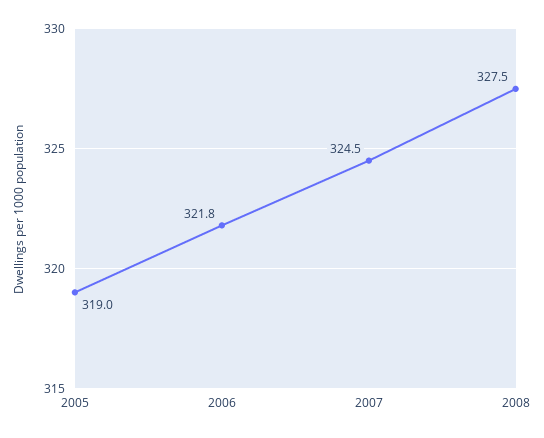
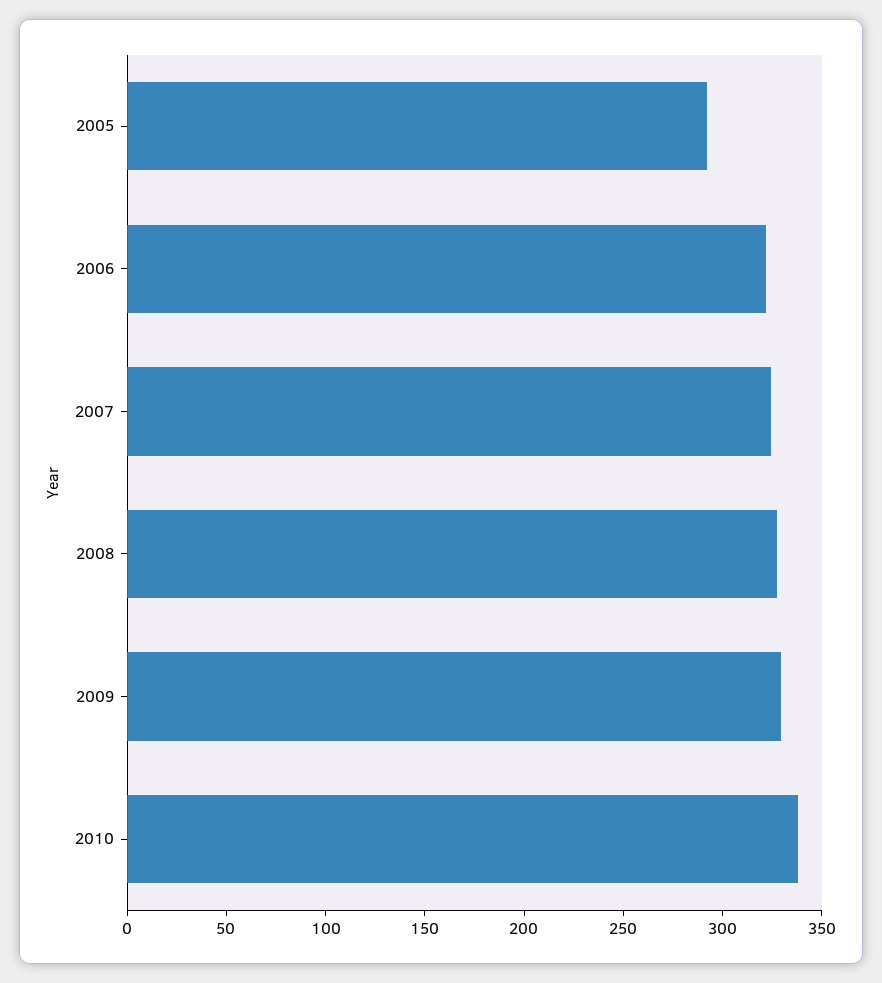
2005: 319 -> 290
2009: none -> 330
2010: none -> 340

